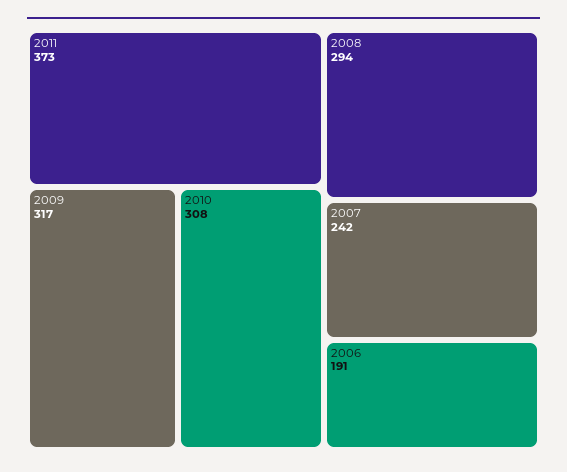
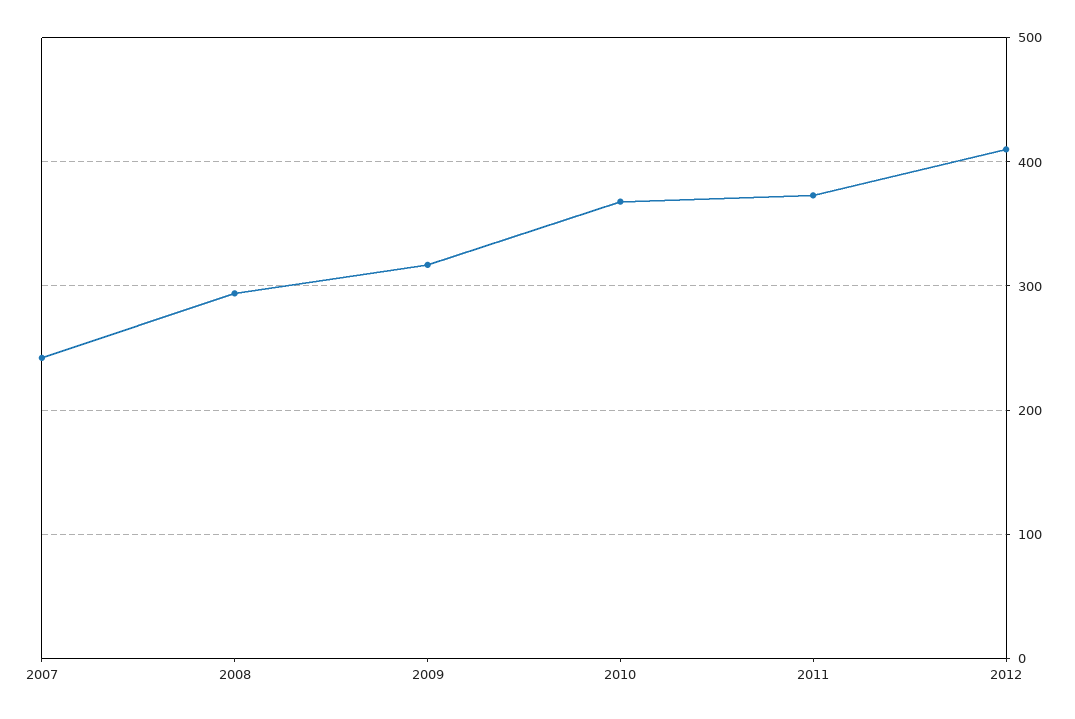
2010: 308 -> 370
2006: 191 -> none
2012: none -> 410

